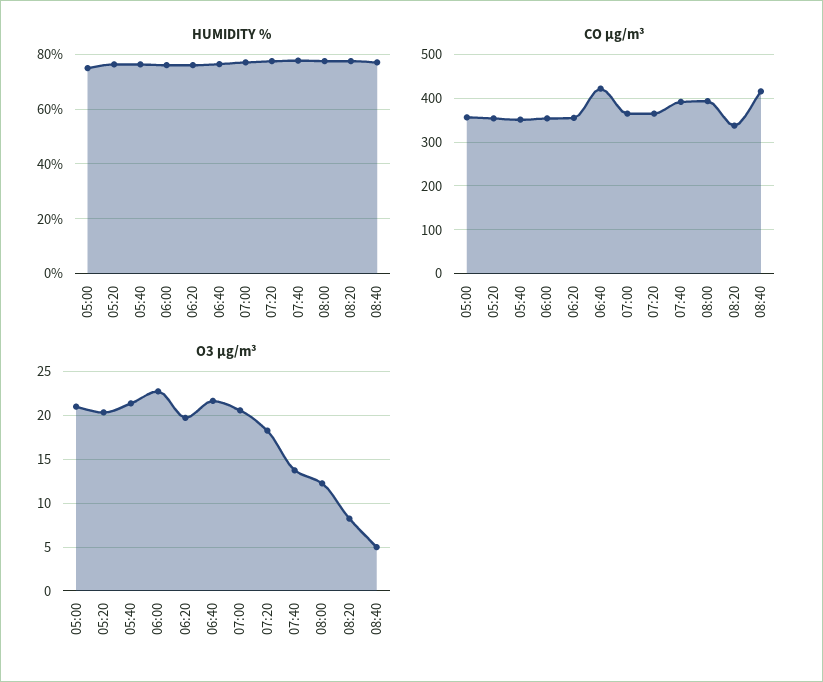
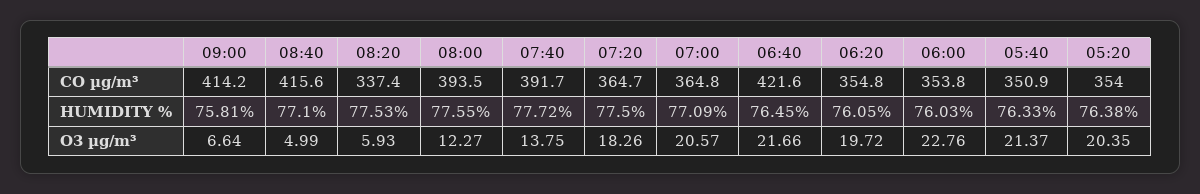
HUMIDITY %, 05:00: 75 -> none
CO µg/m³, 05:00: 360 -> none
O3 µg/m³, 05:00: 21 -> none
O3 µg/m³, 08:20: 8 -> 5.93
CO µg/m³, 09:00: none -> 414.2
HUMIDITY %, 09:00: none -> 75.81
O3 µg/m³, 09:00: none -> 6.64

